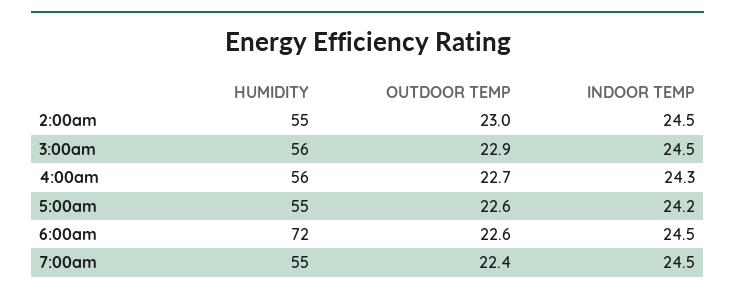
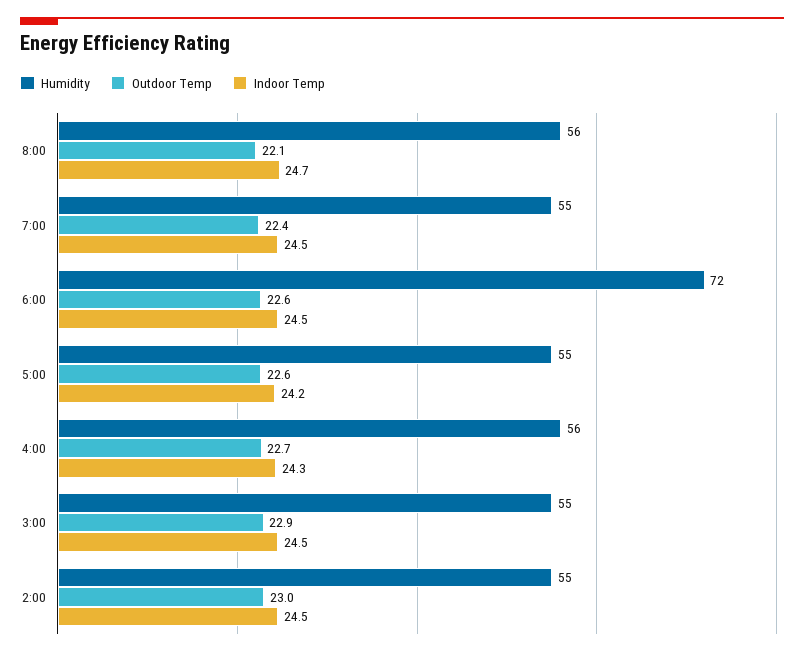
HUMIDITY, 3:00am: 56 -> 55
HUMIDITY, 8:00: none -> 56
OUTDOOR TEMP, 8:00: none -> 22.1
INDOOR TEMP, 8:00: none -> 24.7

